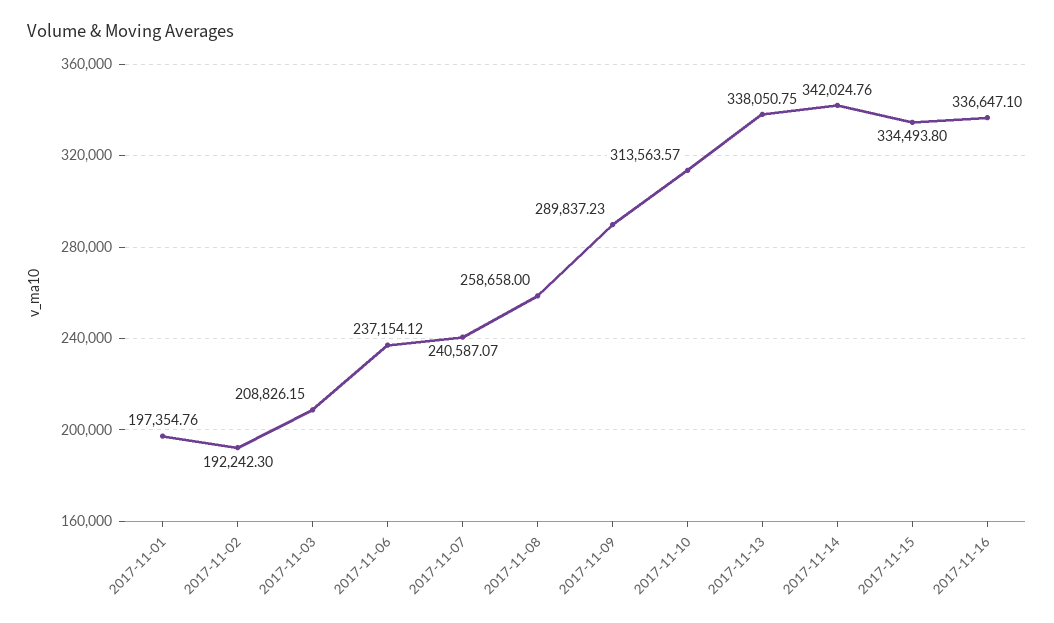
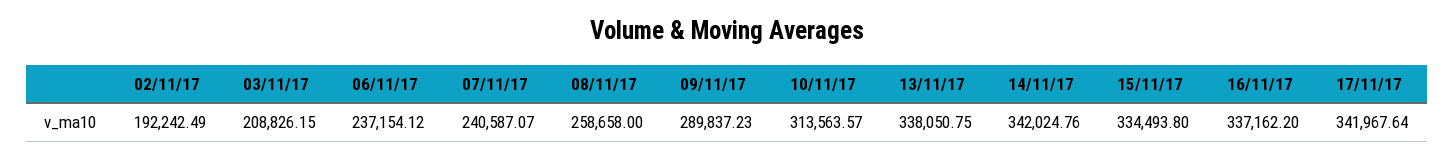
2017-11-01: 197354.76 -> none
2017-11-02: 192242.3 -> 192242.49
2017-11-16: 336647.1 -> 337162.2
17/11/17: none -> 341967.64

